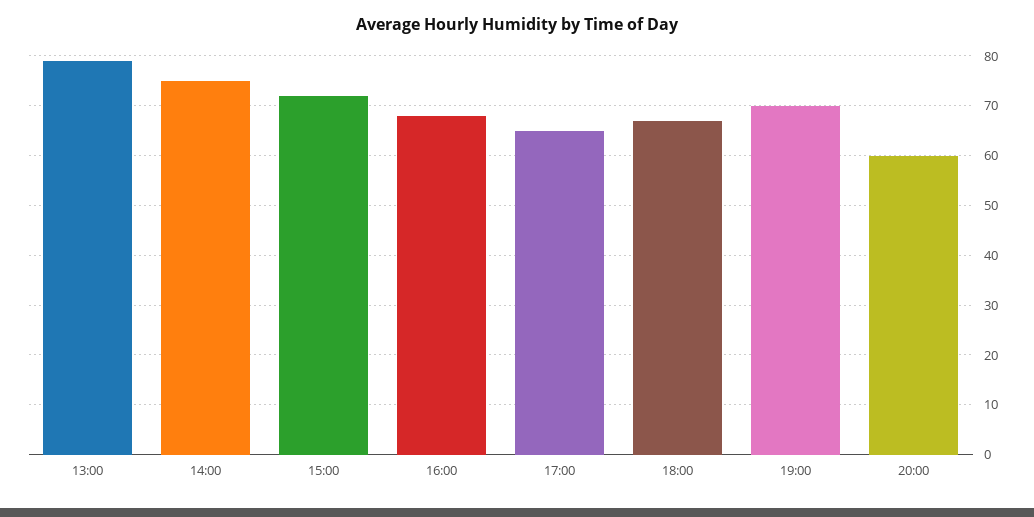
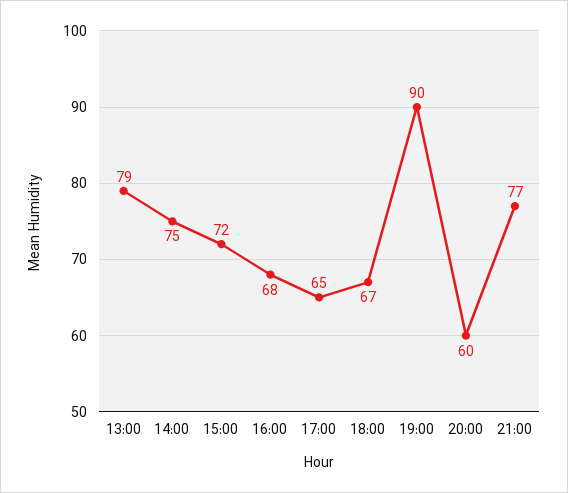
19:00: 70 -> 90
21:00: none -> 77

